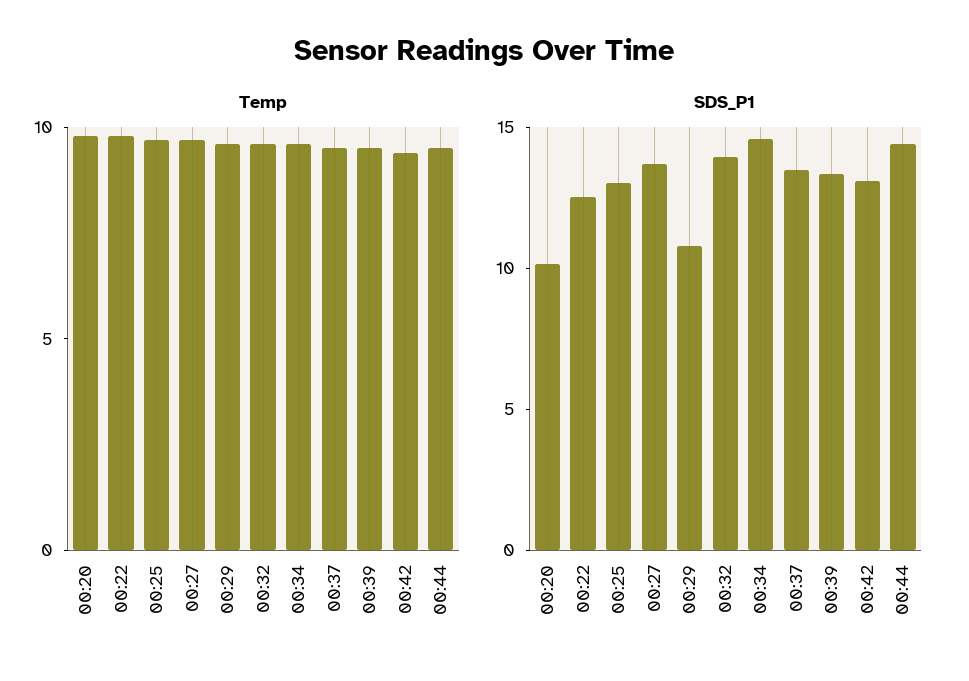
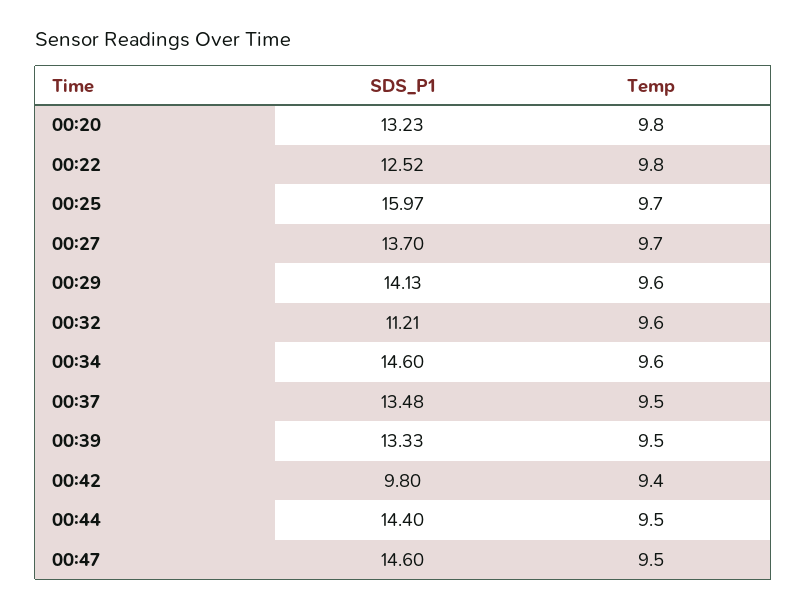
SDS_P1, 00:20: 10 -> 13.23
SDS_P1, 00:25: 13 -> 15.97
SDS_P1, 00:29: 11 -> 14.13
SDS_P1, 00:32: 14 -> 11.21
SDS_P1, 00:42: 13 -> 9.8
SDS_P1, 00:47: none -> 14.6
Temp, 00:47: none -> 9.5

